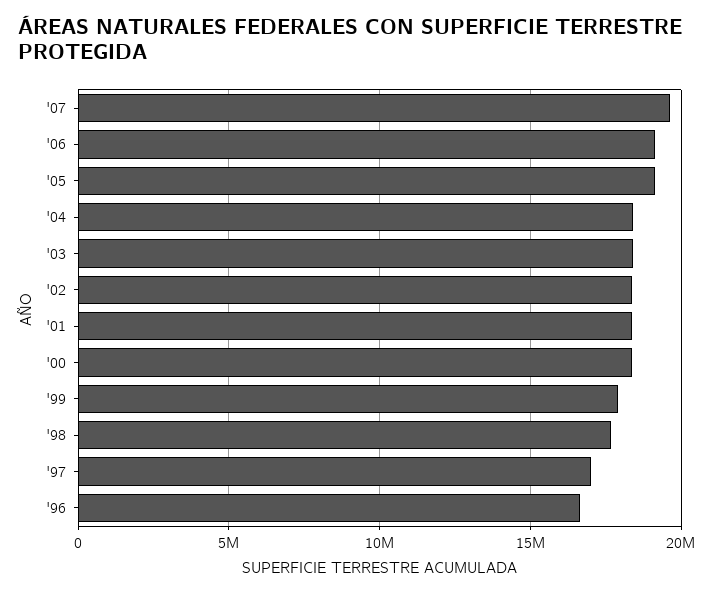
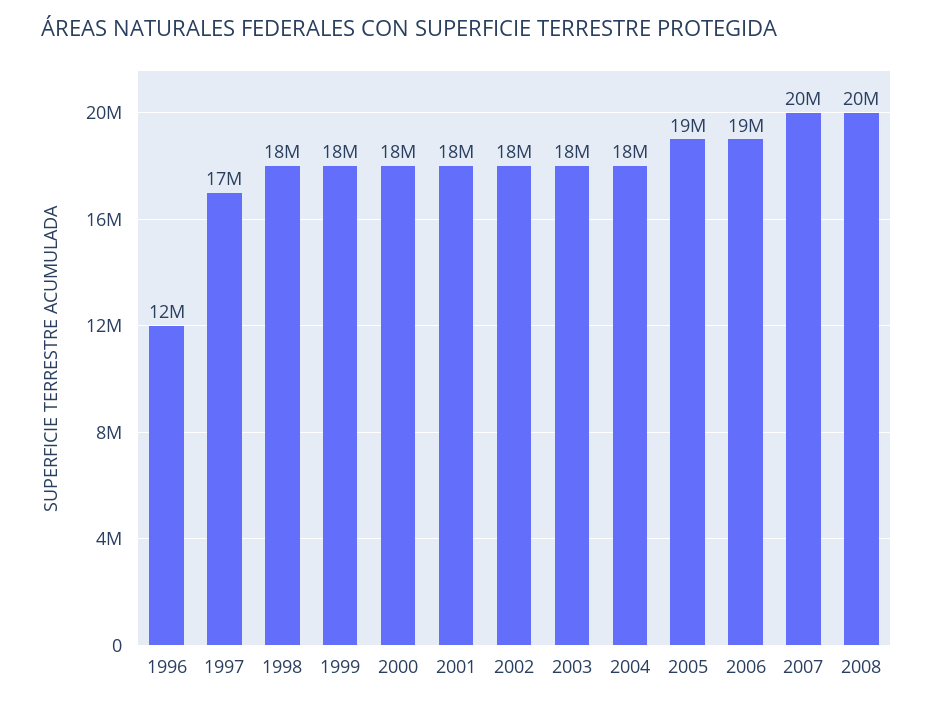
'96: 16500000 -> 12000000
2008: none -> 20000000

